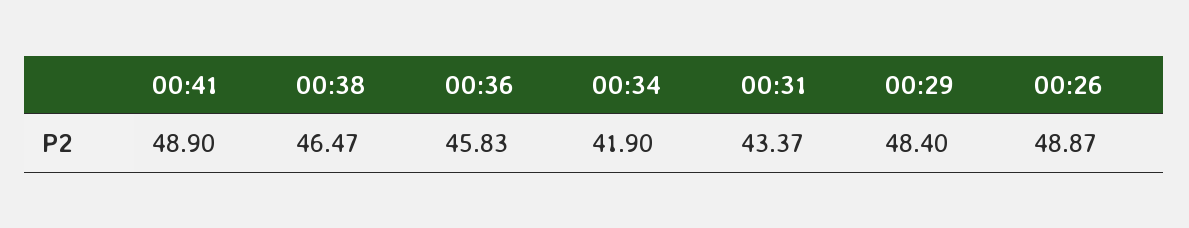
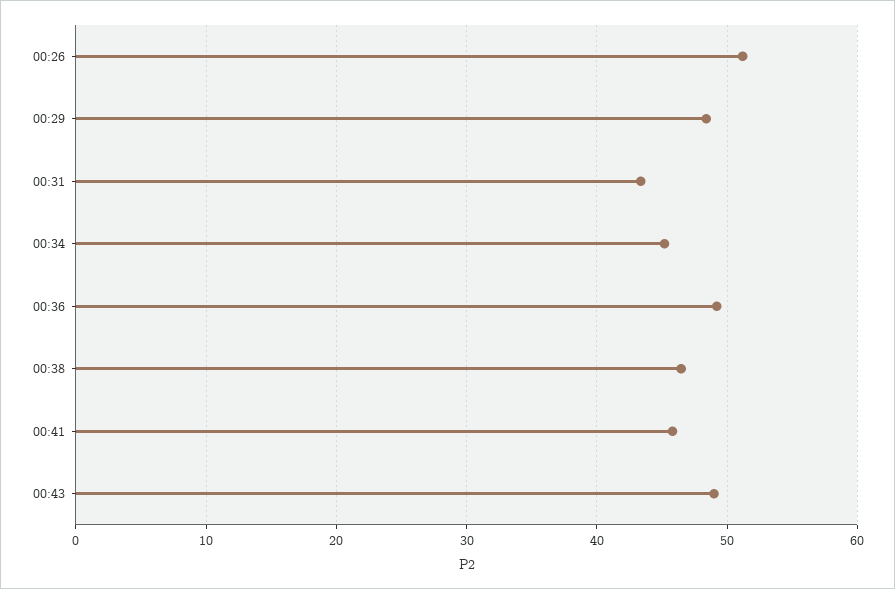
00:41: 48.9 -> 46
00:36: 45.83 -> 49
00:34: 41.9 -> 45
00:26: 48.87 -> 51
00:43: none -> 49

